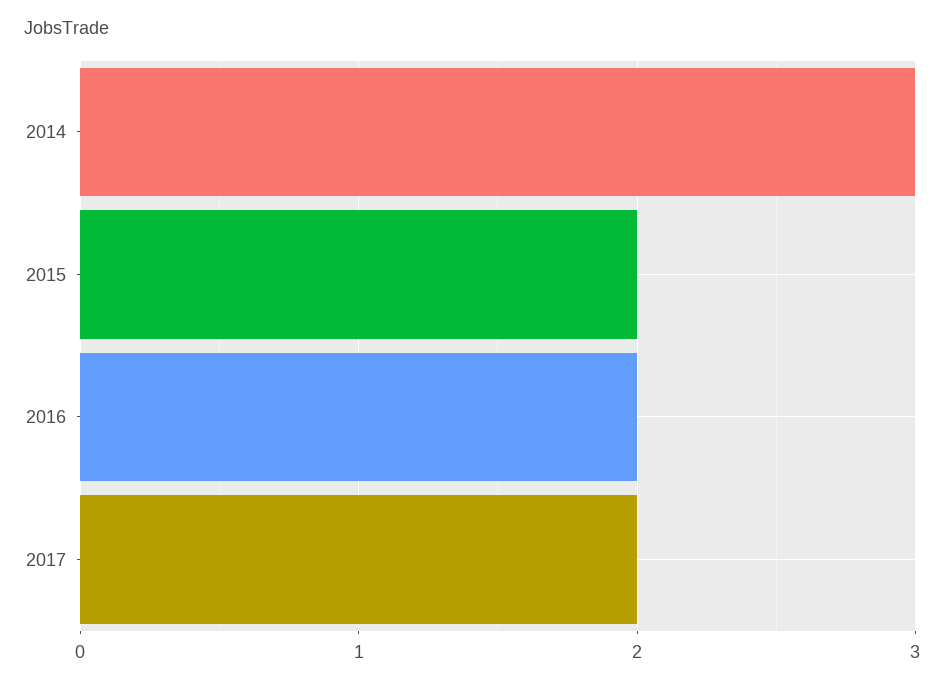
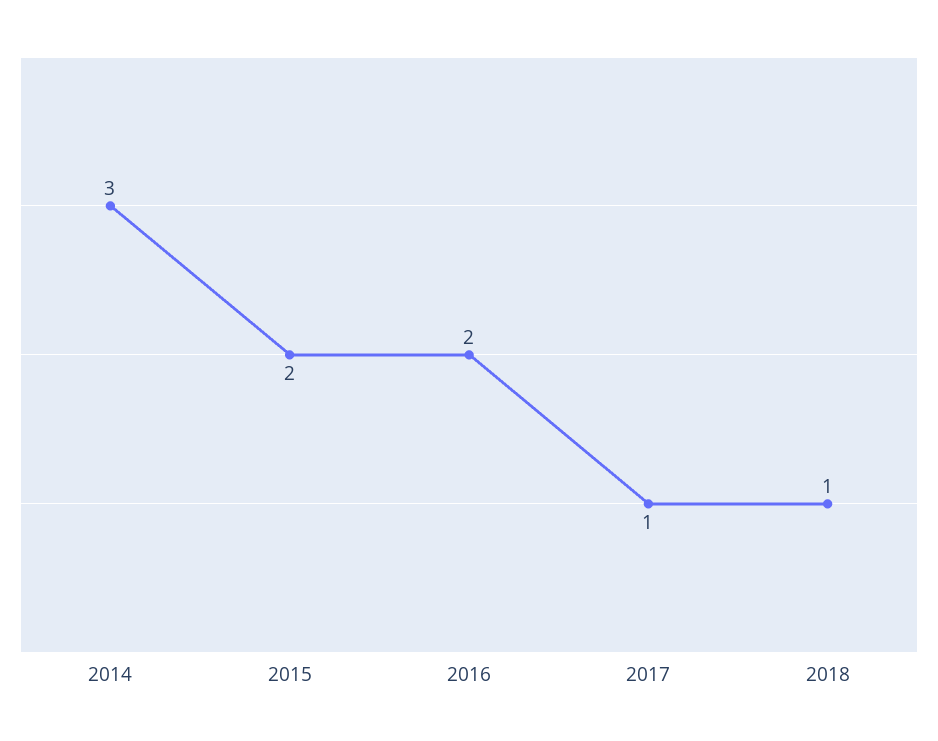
2017: 2 -> 1
2018: none -> 1

